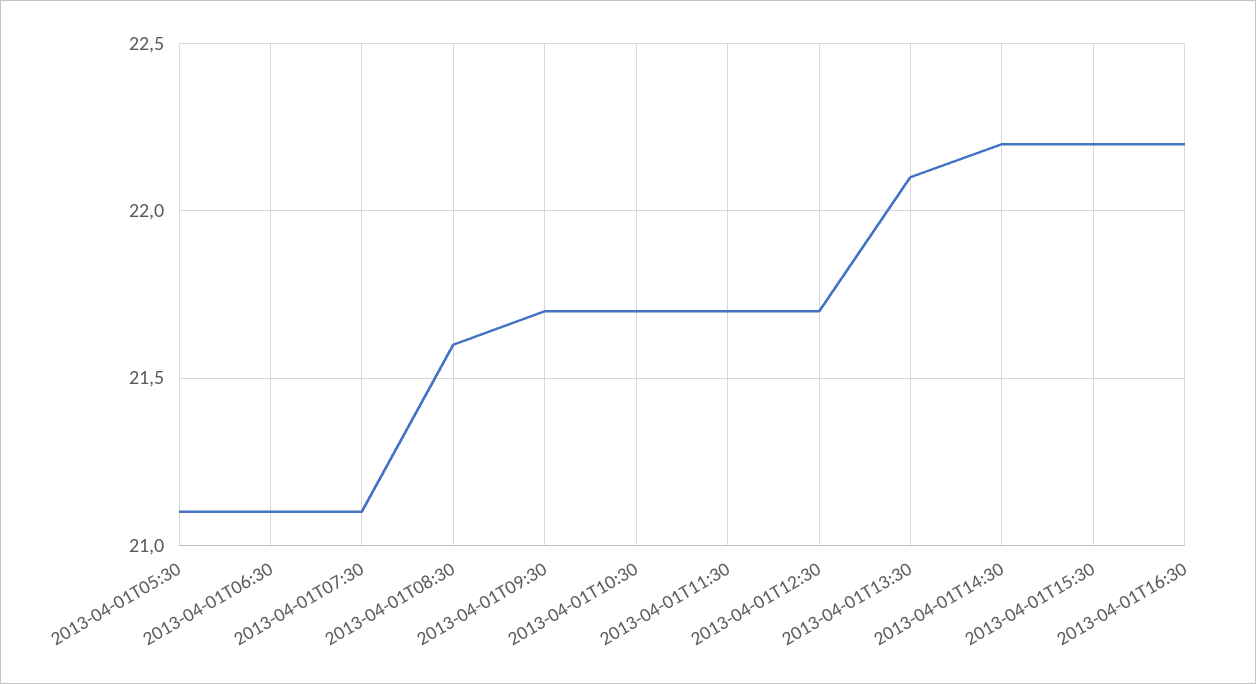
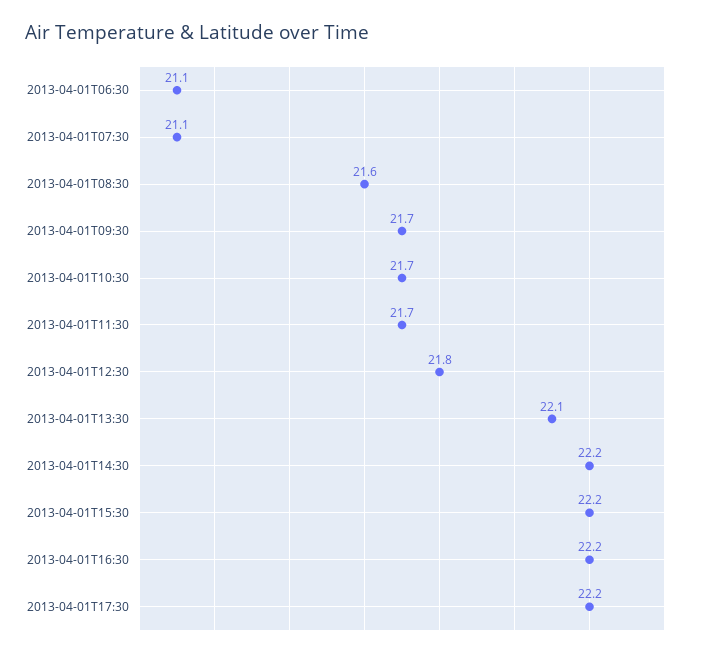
2013-04-01T05:30: 21.1 -> none
2013-04-01T12:30: 21.7 -> 21.8
2013-04-01T17:30: none -> 22.2

